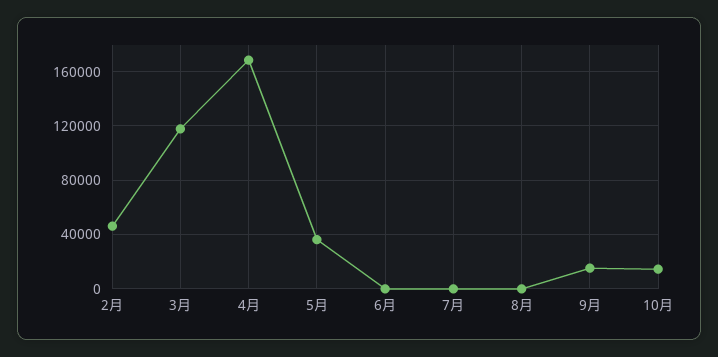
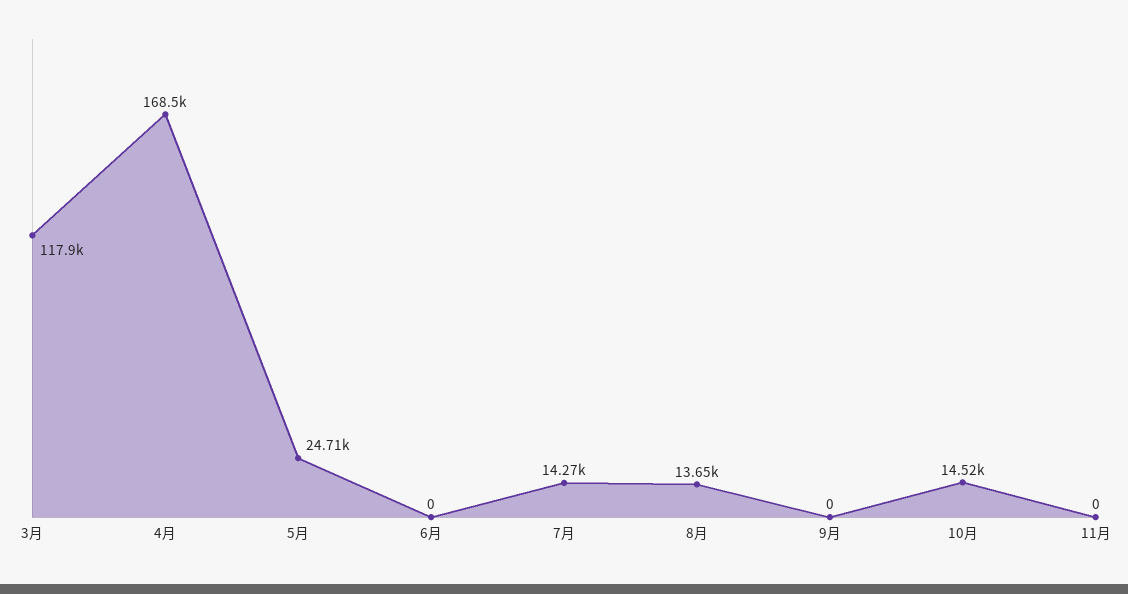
2月: 45000 -> none
5月: 35000 -> 24710
7月: 0 -> 14270
8月: 0 -> 13650
9月: 15000 -> 0
11月: none -> 0

